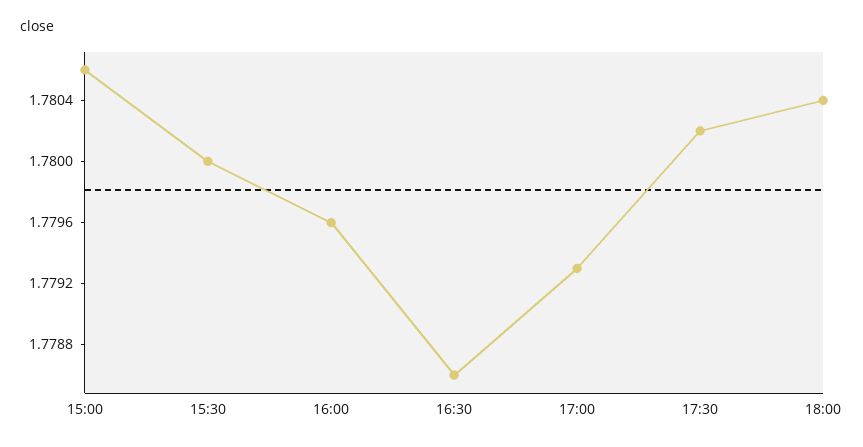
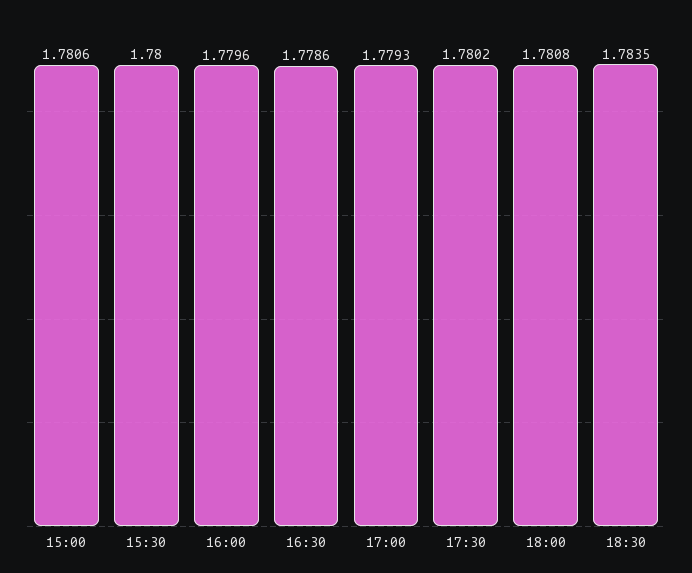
18:00: 1.7804 -> 1.7808
18:30: none -> 1.7835

